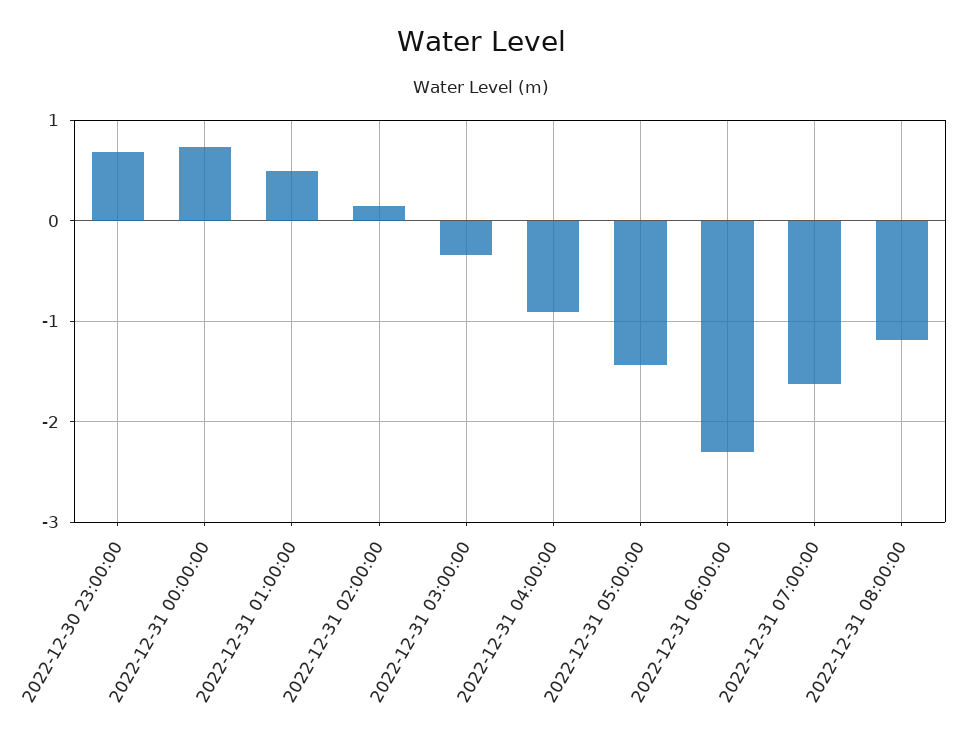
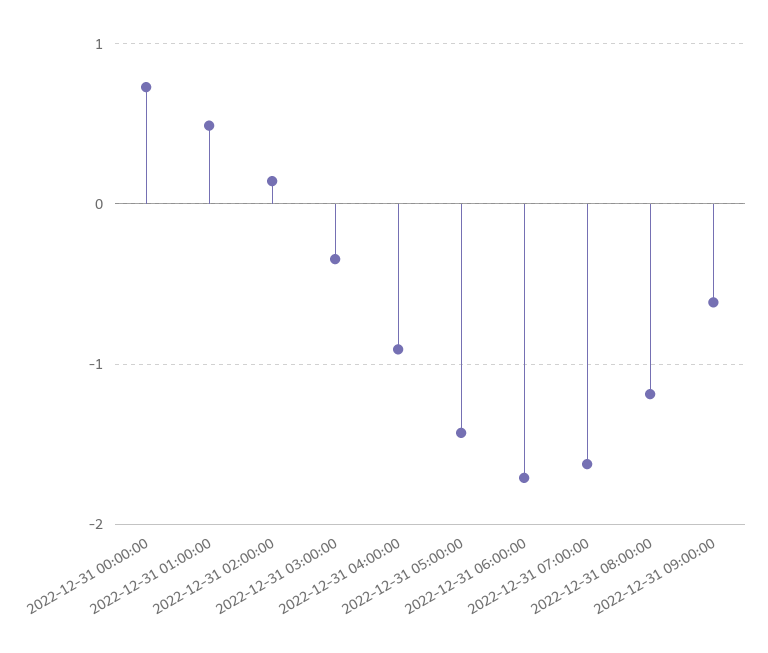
2022-12-30 23:00:00: 0.7 -> none
2022-12-31 06:00:00: -2.3 -> -1.7
2022-12-31 09:00:00: none -> -0.6

